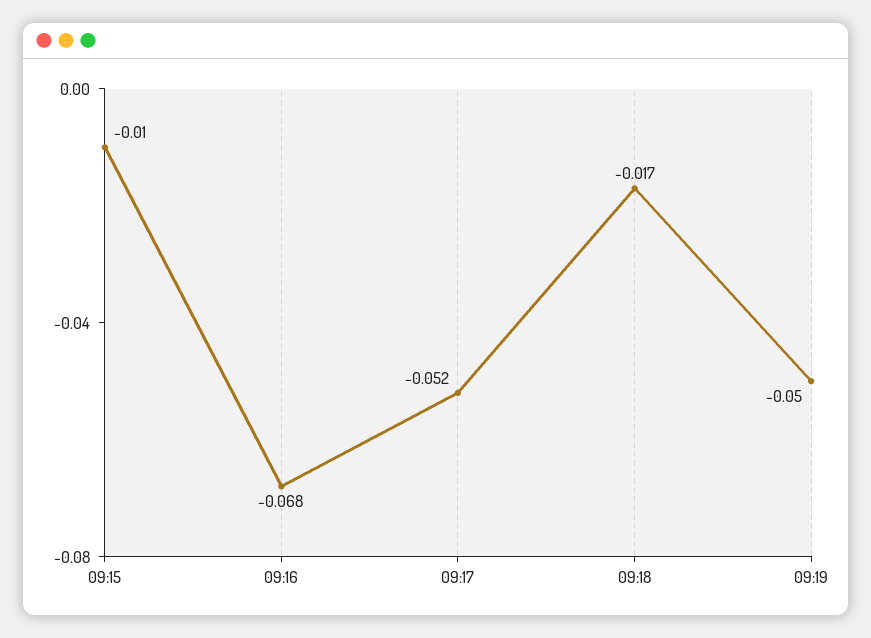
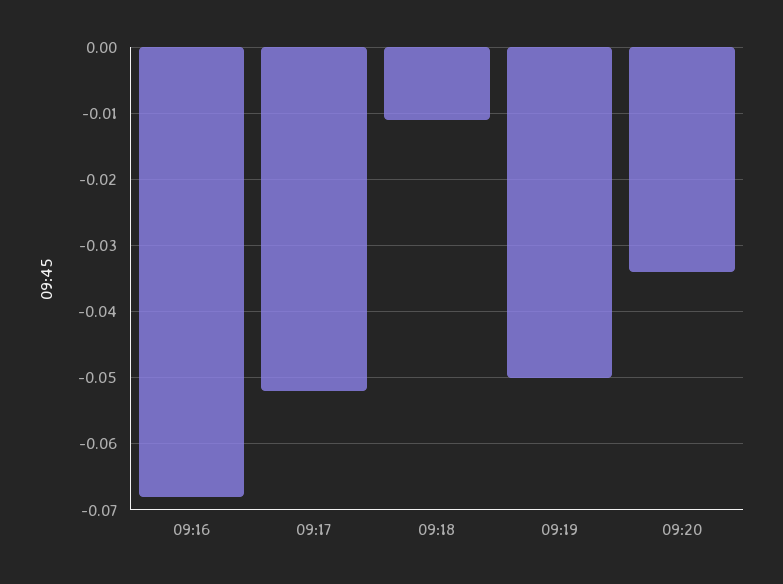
09:15: -0.01 -> none
09:18: -0.017 -> -0.011
09:20: none -> -0.034

